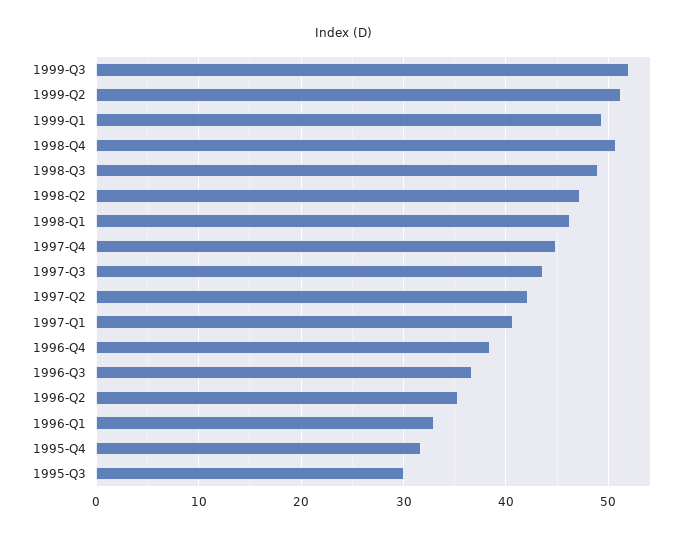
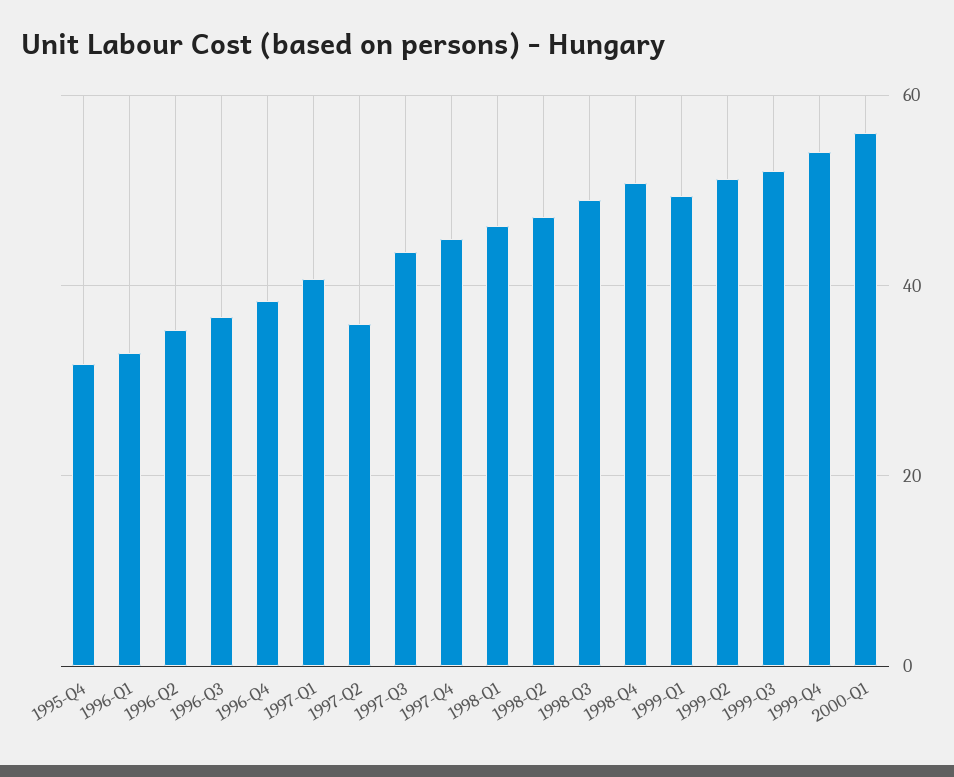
1997-Q2: 42 -> 36
1995-Q3: 30 -> none
1999-Q4: none -> 54
2000-Q1: none -> 56

